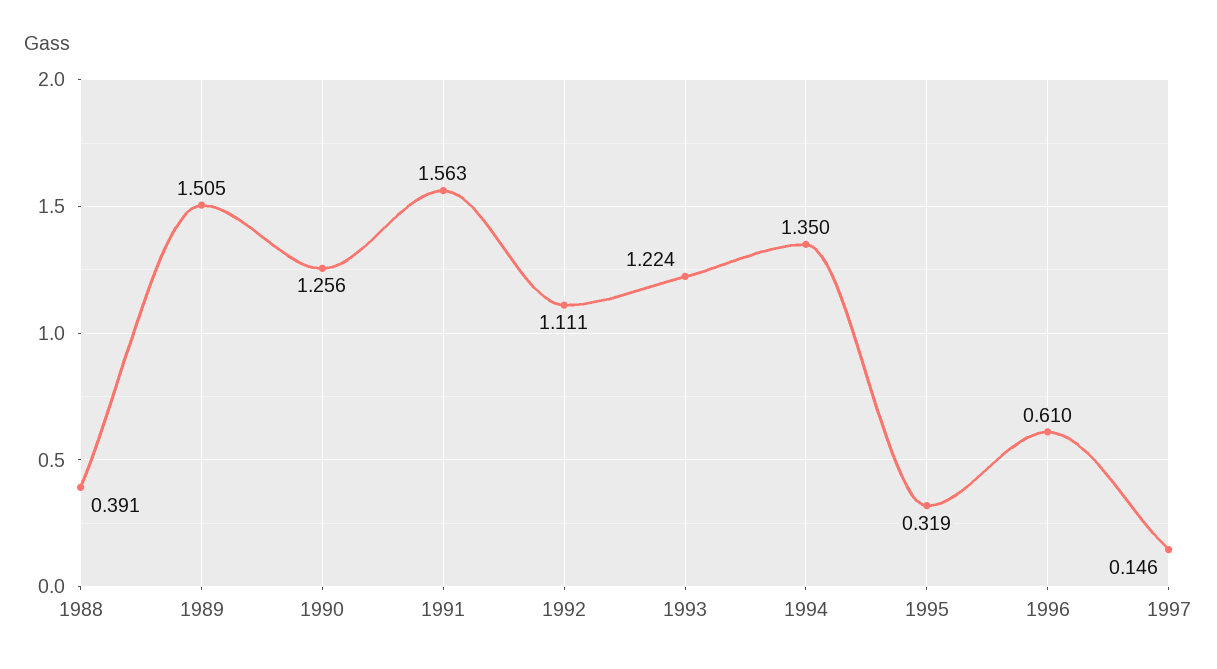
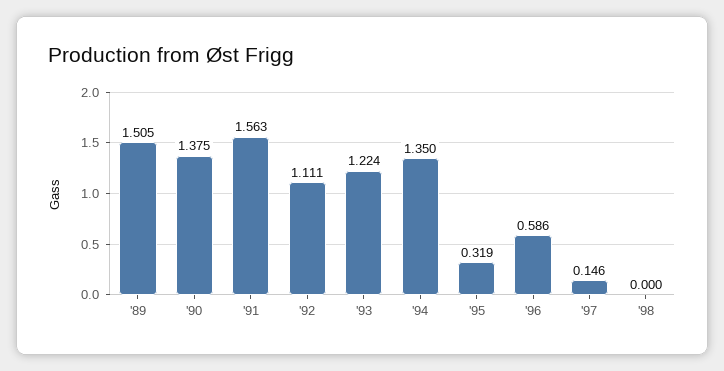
1988: 0.391 -> none
1990: 1.256 -> 1.375
1996: 0.61 -> 0.586
'98: none -> 0

